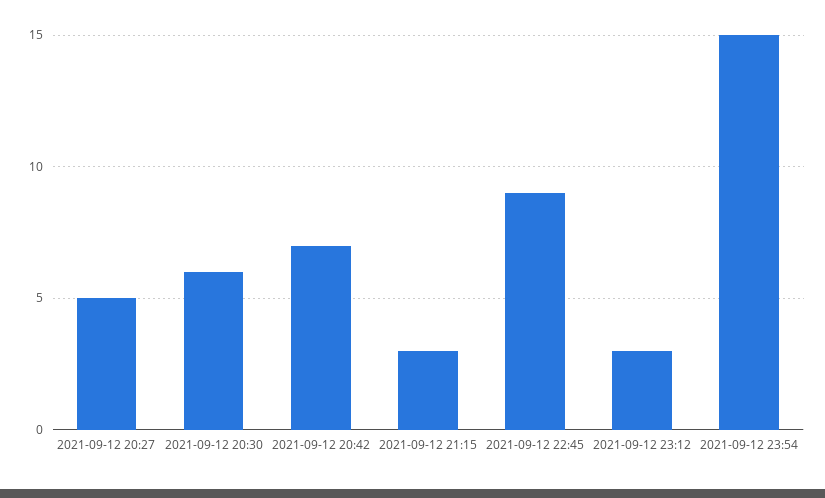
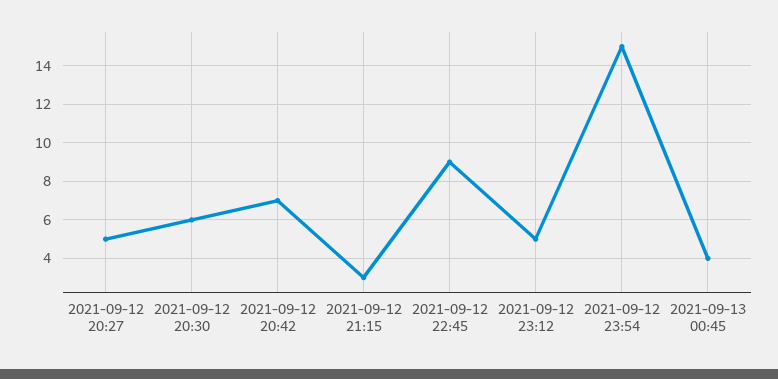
2021-09-12 23:12: 3 -> 5
2021-09-13 00:45: none -> 4

